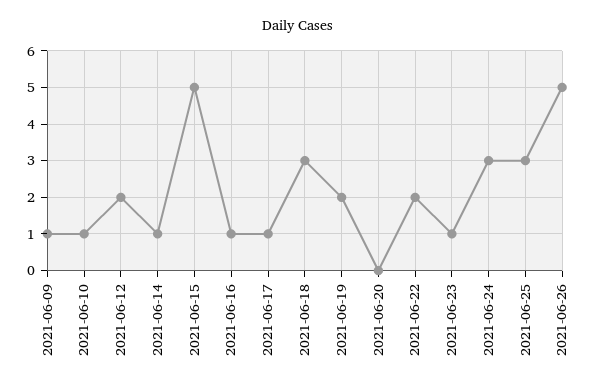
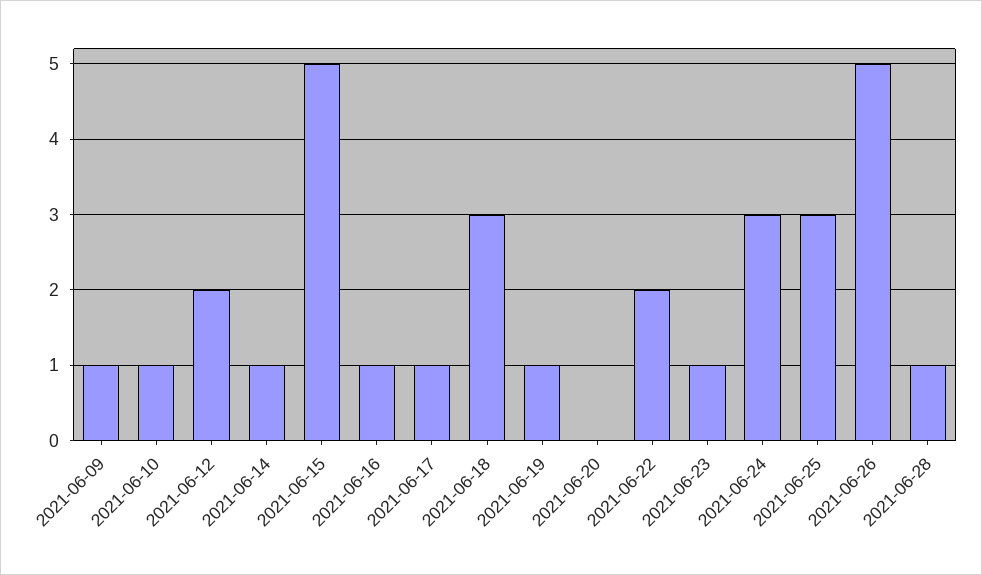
2021-06-19: 2 -> 1
2021-06-28: none -> 1

